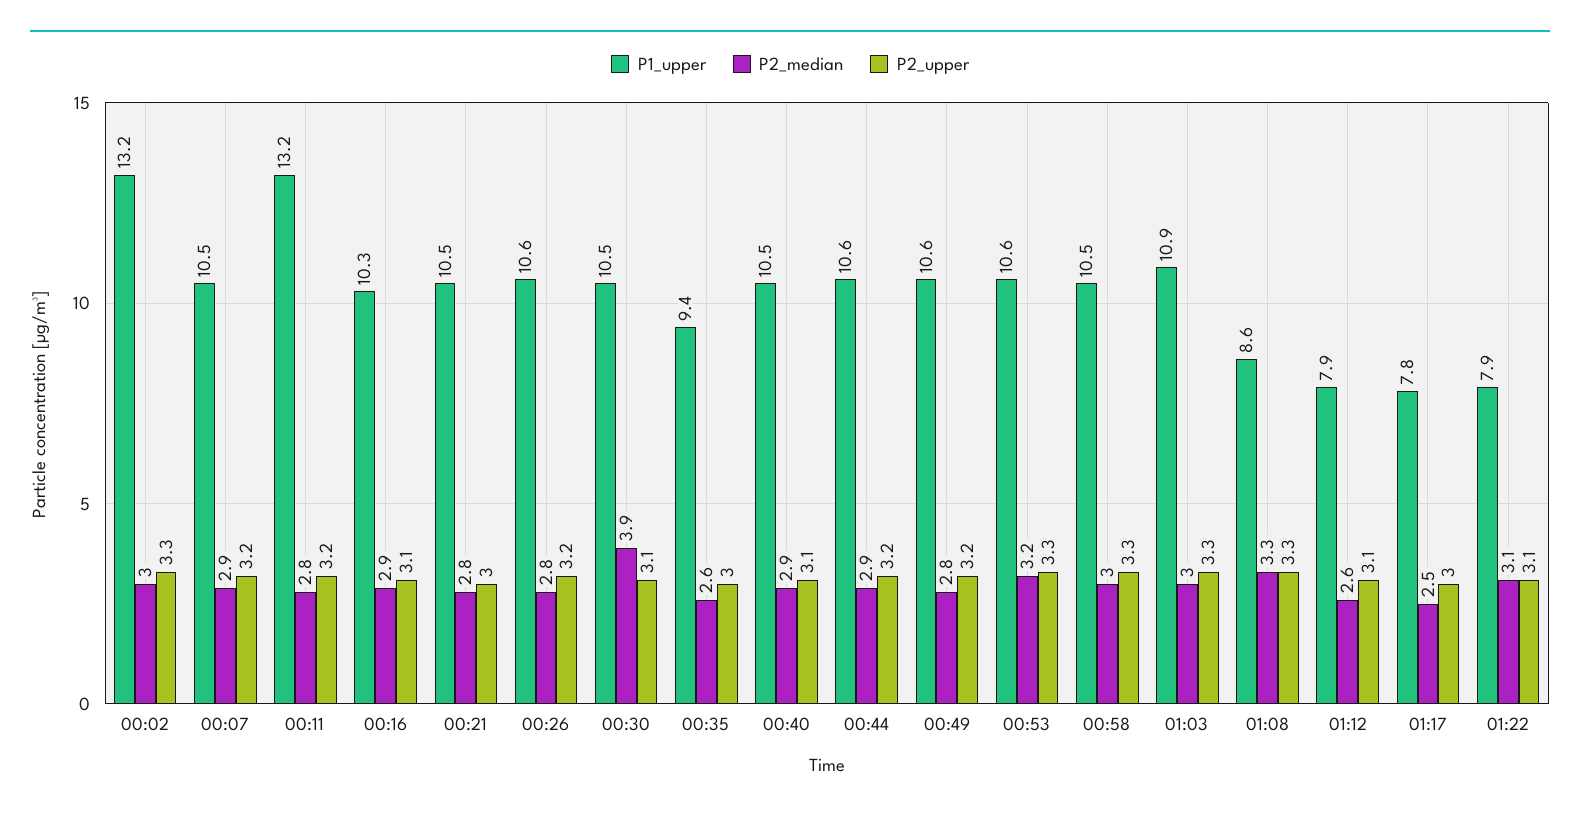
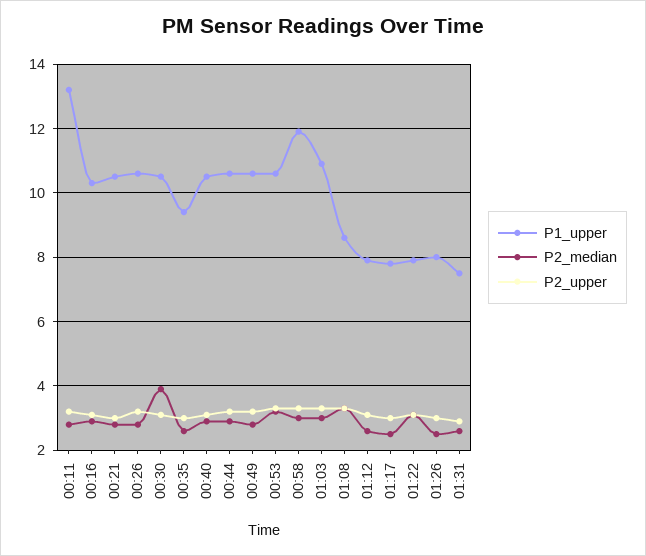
P1_upper, 00:02: 13.2 -> none
P2_median, 00:02: 3 -> none
P2_upper, 00:02: 3.3 -> none
P1_upper, 00:07: 10.5 -> none
P2_median, 00:07: 2.9 -> none
P2_upper, 00:07: 3.2 -> none
P1_upper, 00:58: 10.5 -> 12
P1_upper, 01:26: none -> 8
P2_median, 01:26: none -> 2.5
P2_upper, 01:26: none -> 3
P1_upper, 01:31: none -> 7.5
P2_median, 01:31: none -> 2.5
P2_upper, 01:31: none -> 3

